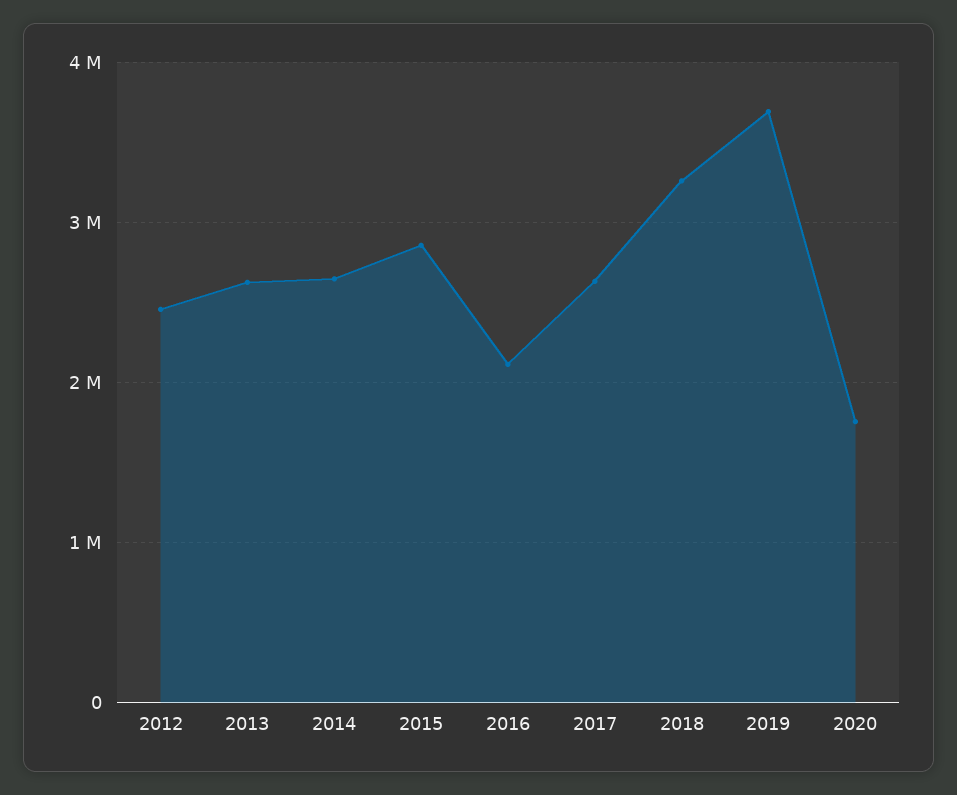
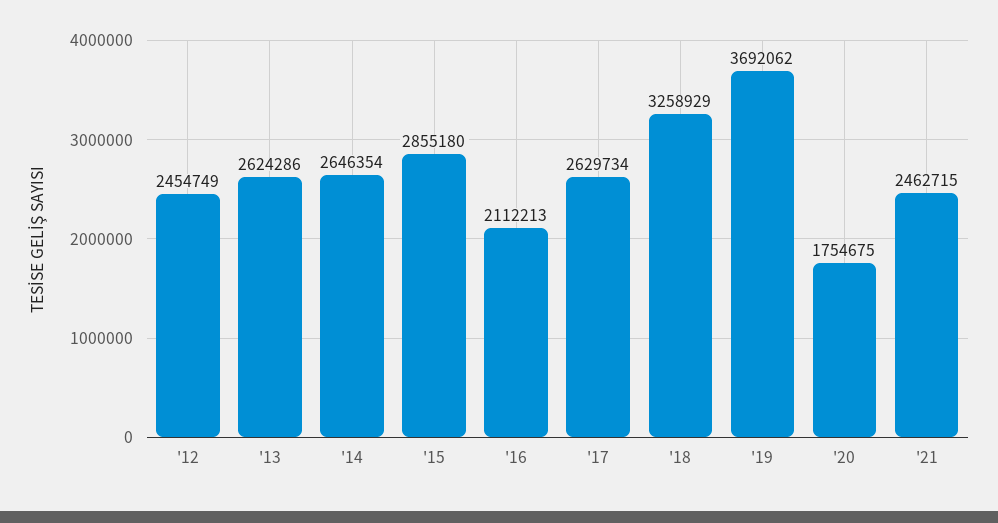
'21: none -> 2462715

